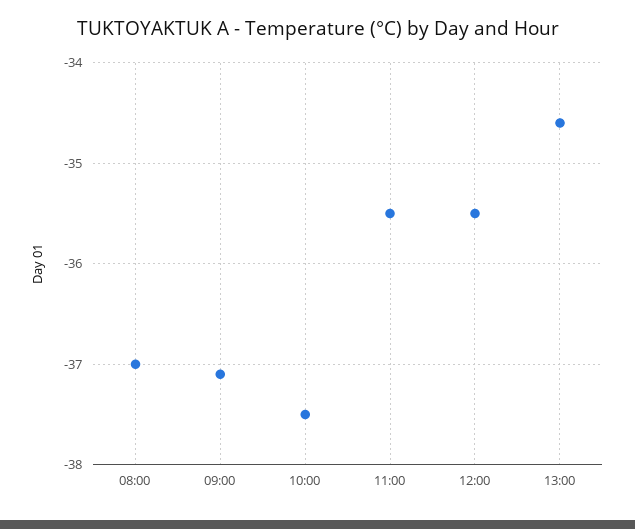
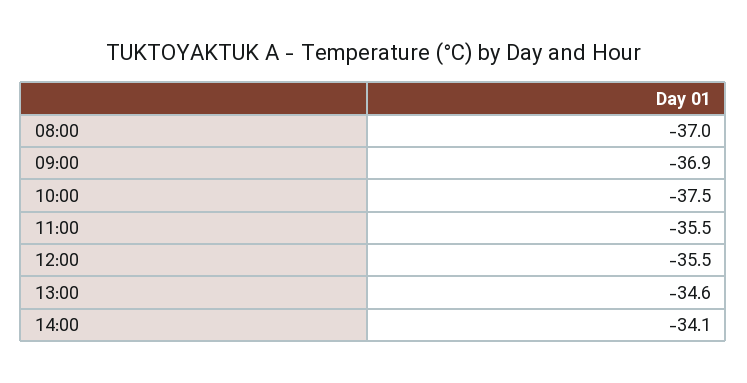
09:00: -37.1 -> -36.9
14:00: none -> -34.1

